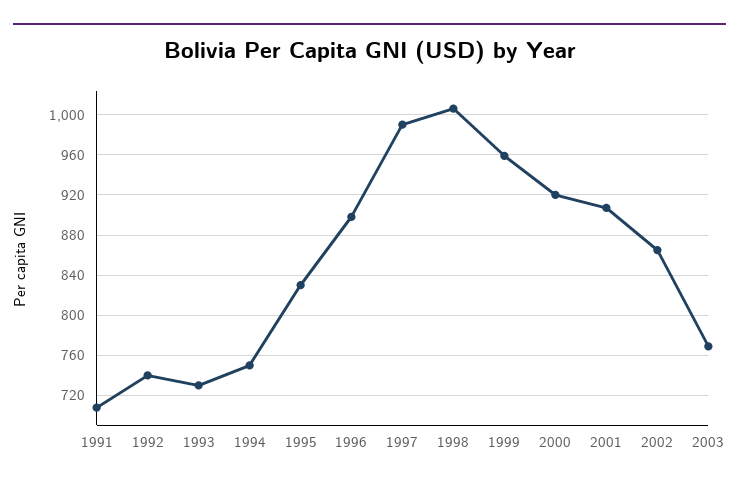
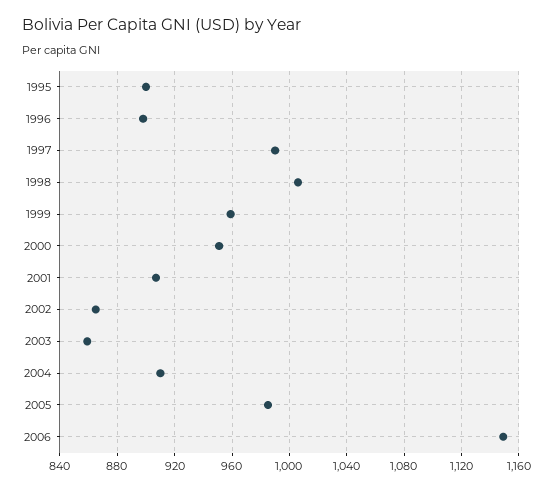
1991: 710 -> none
1992: 740 -> none
1993: 730 -> none
1994: 750 -> none
1995: 830 -> 900
2000: 920 -> 950
2003: 770 -> 860
2004: none -> 910
2005: none -> 985
2006: none -> 1150

